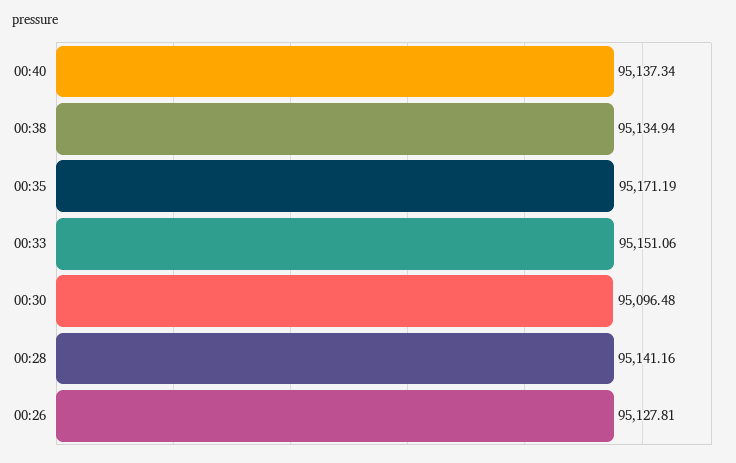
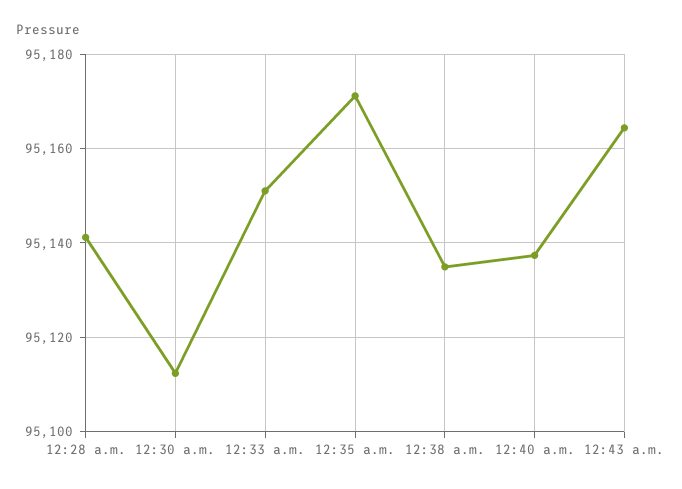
00:30: 95096.48 -> 95112
00:26: 95127.81 -> none
12:43 a.m.: none -> 95164

